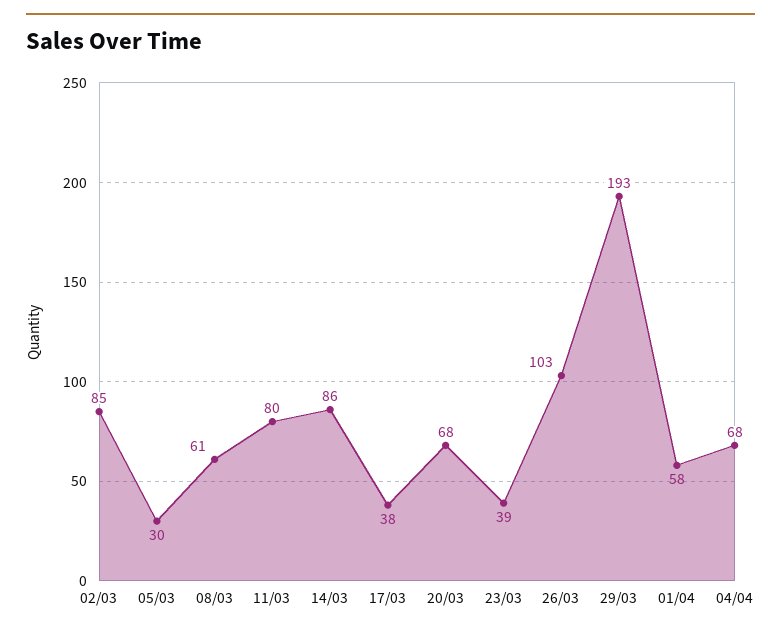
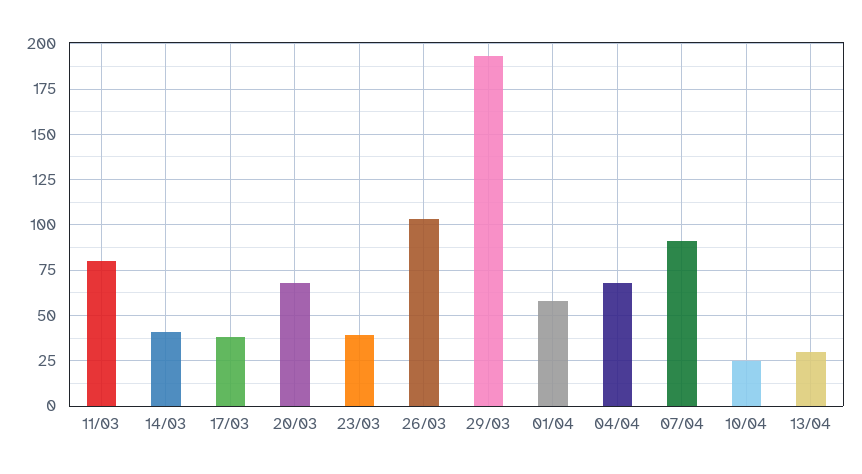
02/03: 85 -> none
05/03: 30 -> none
08/03: 61 -> none
14/03: 86 -> 40
07/04: none -> 90
10/04: none -> 25
13/04: none -> 30

